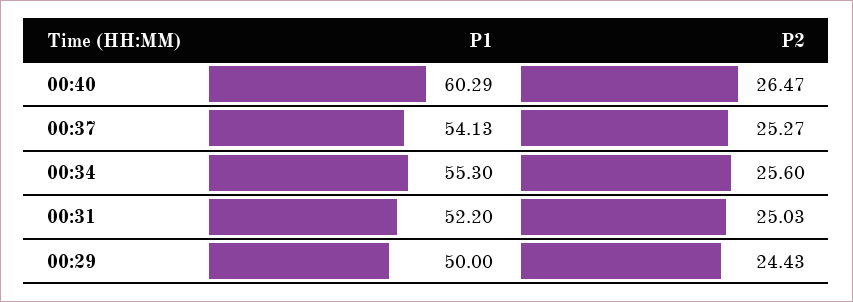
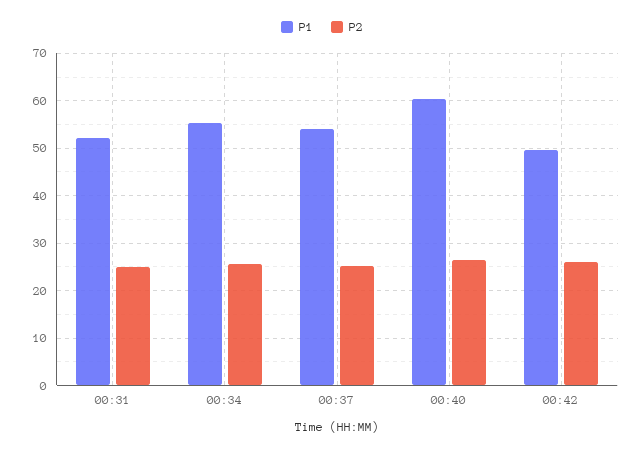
P1, 00:29: 50 -> none
P2, 00:29: 24.43 -> none
P1, 00:42: none -> 50
P2, 00:42: none -> 26

